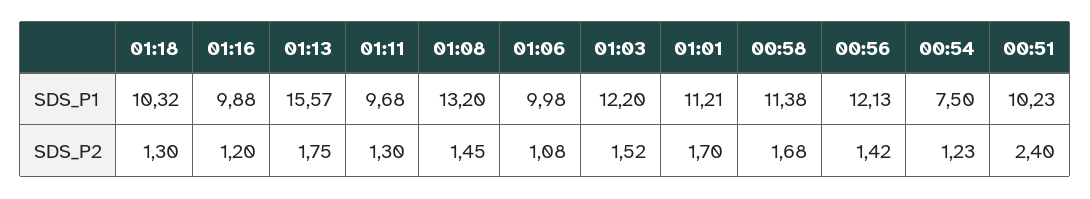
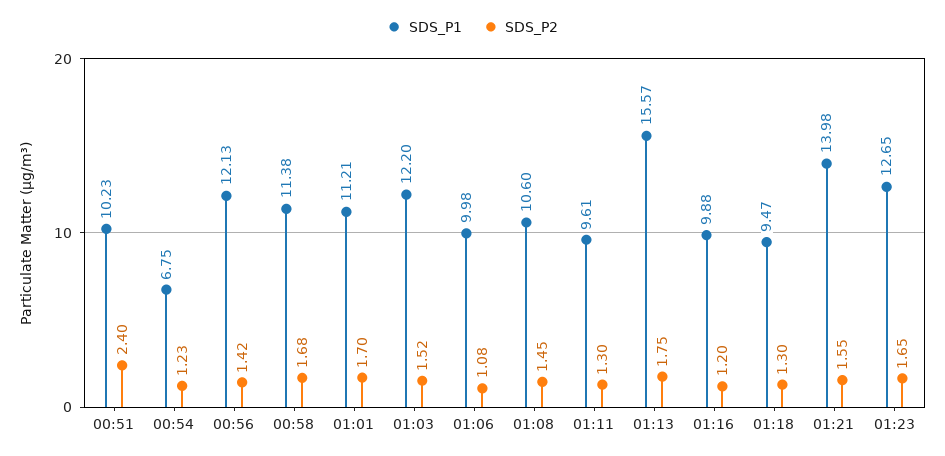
SDS_P1, 01:18: 10.32 -> 9.47
SDS_P1, 01:11: 9.68 -> 9.61
SDS_P1, 01:08: 13.2 -> 10.6
SDS_P1, 00:54: 7.5 -> 6.75
SDS_P1, 01:21: none -> 13.98
SDS_P2, 01:21: none -> 1.55
SDS_P1, 01:23: none -> 12.65
SDS_P2, 01:23: none -> 1.65

